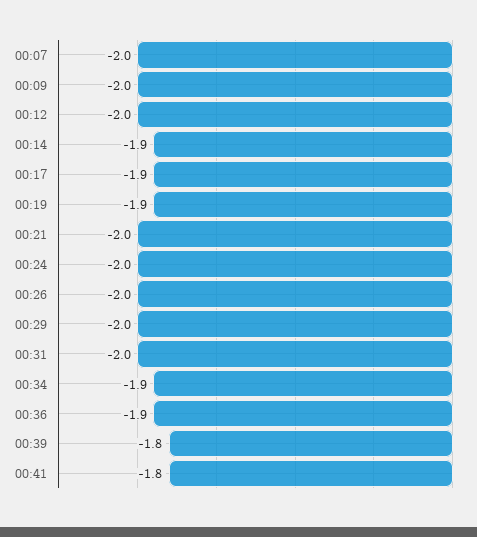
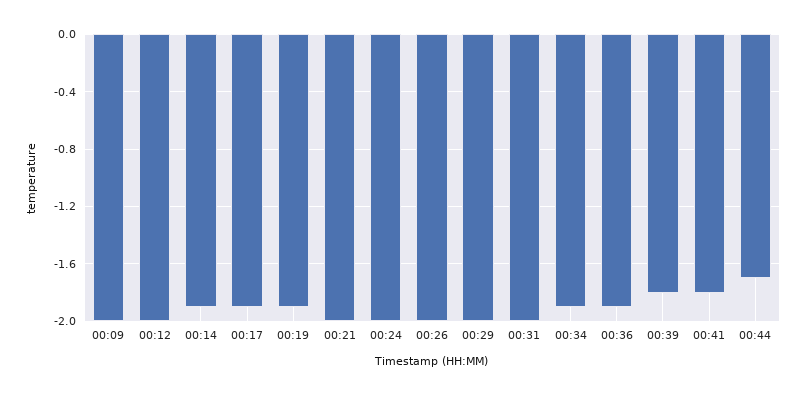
00:07: -2 -> none
00:44: none -> -1.7

